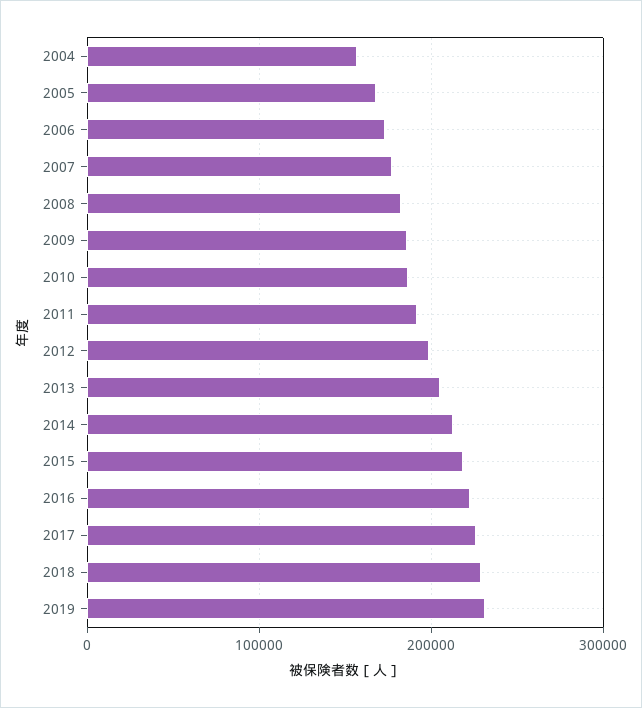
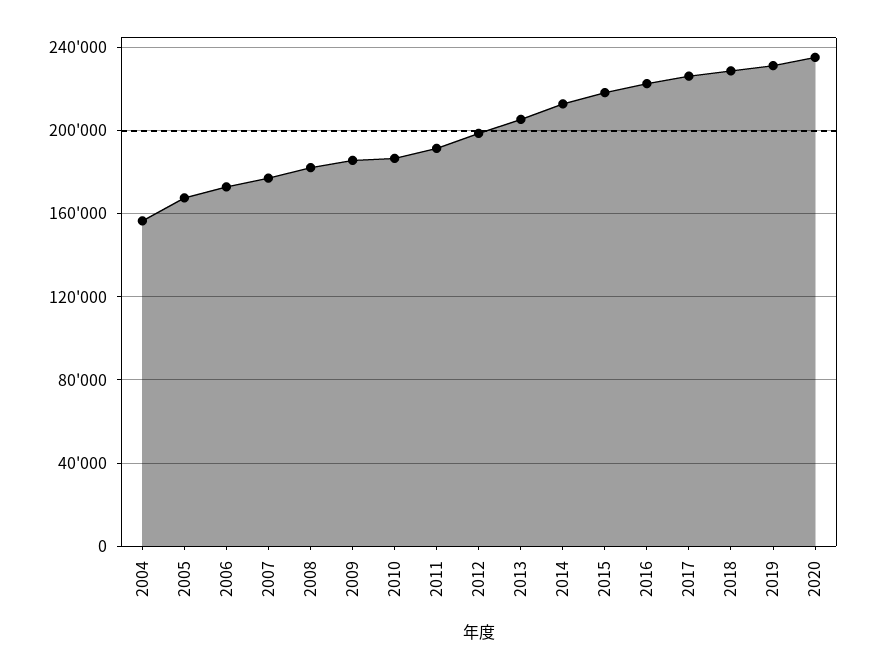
2020: none -> 235000

